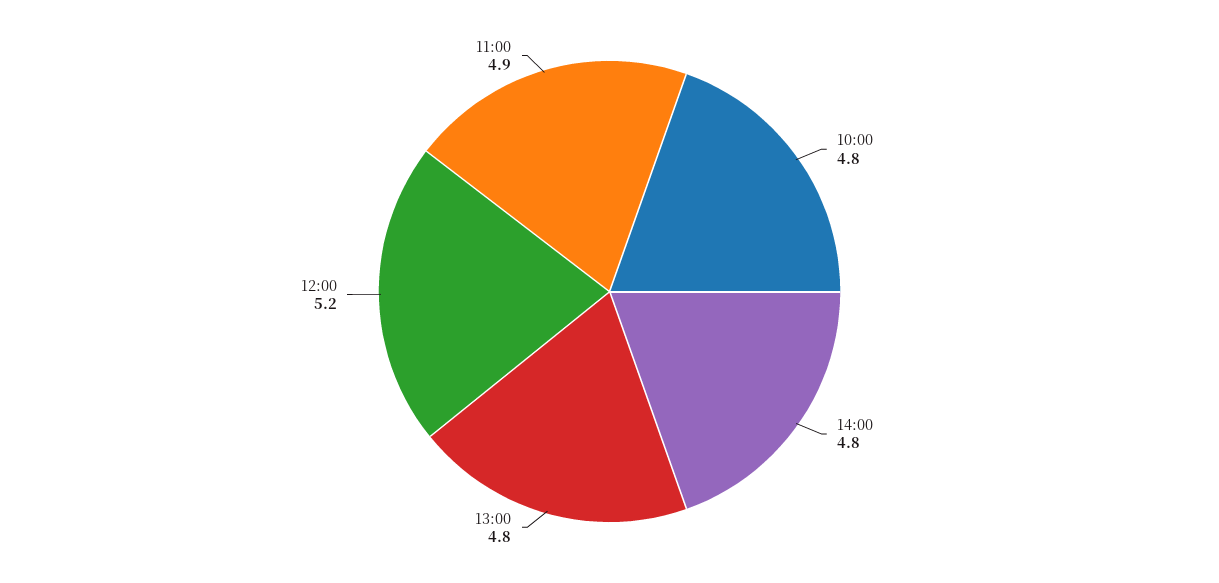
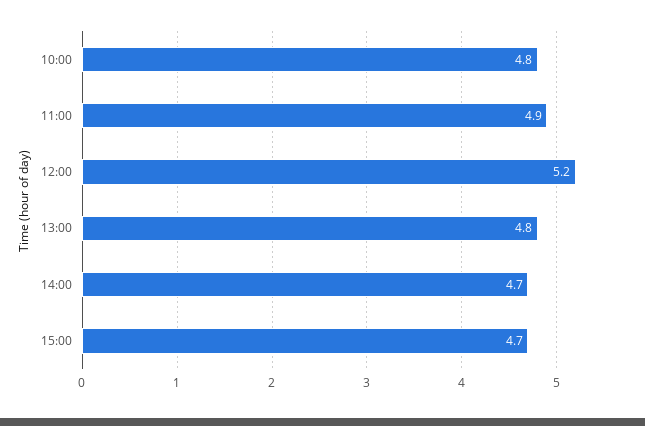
14:00: 4.8 -> 4.7
15:00: none -> 4.7

